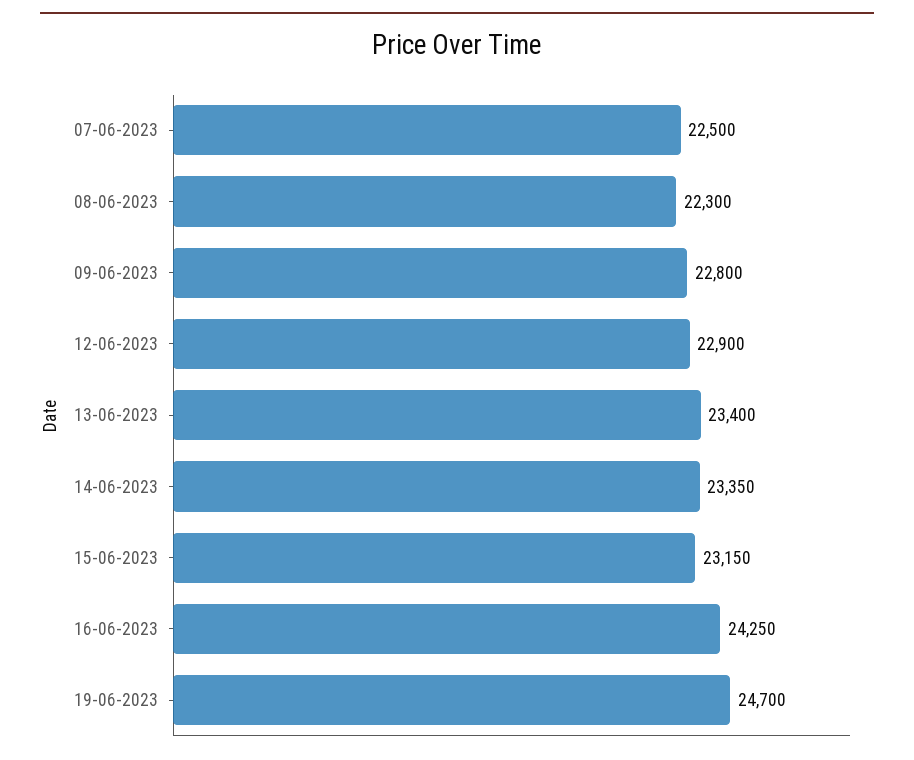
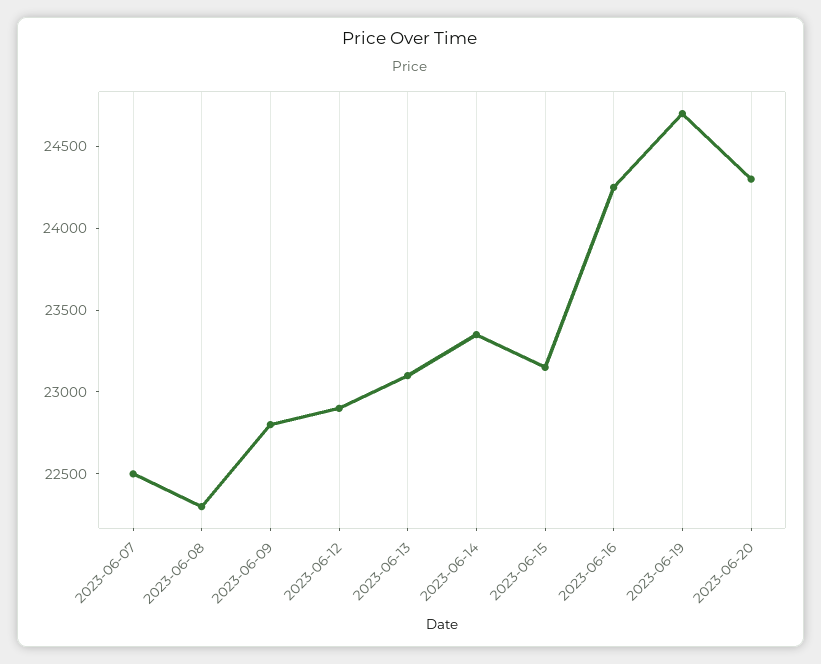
13-06-2023: 23400 -> 23100
2023-06-20: none -> 24300

